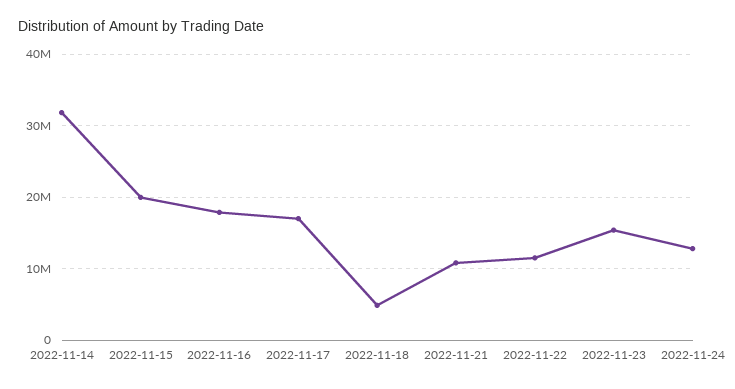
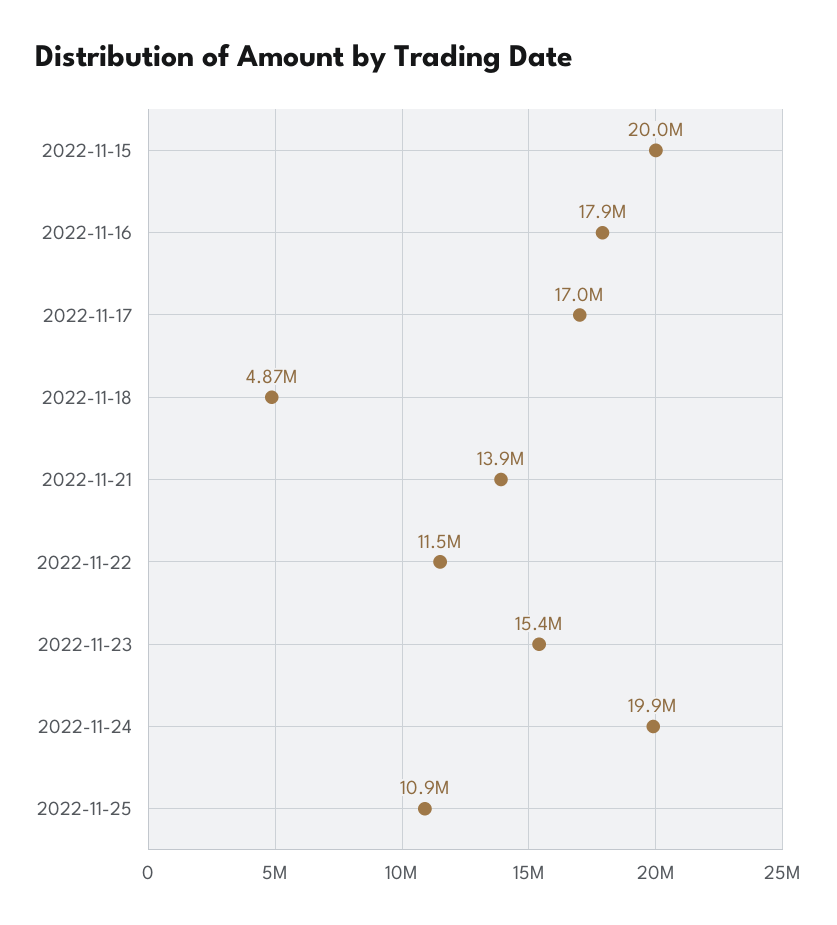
2022-11-14: 32000000 -> none
2022-11-21: 11000000 -> 13900000
2022-11-24: 13000000 -> 19900000
2022-11-25: none -> 10900000

